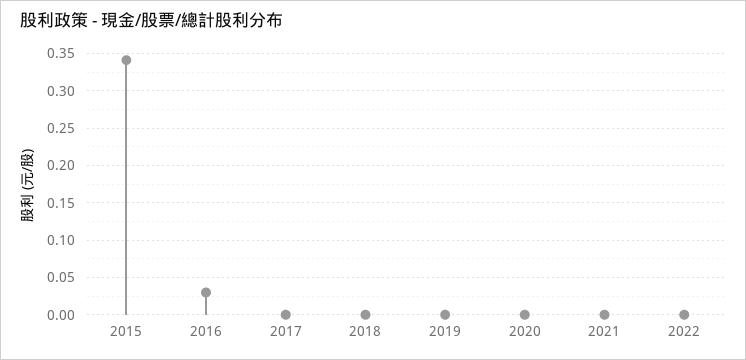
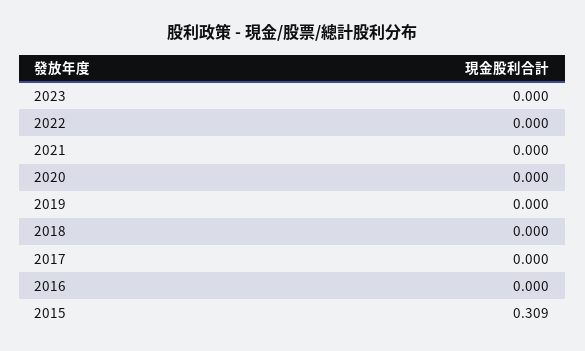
2015: 0.34 -> 0.309
2016: 0.03 -> 0
2023: none -> 0

